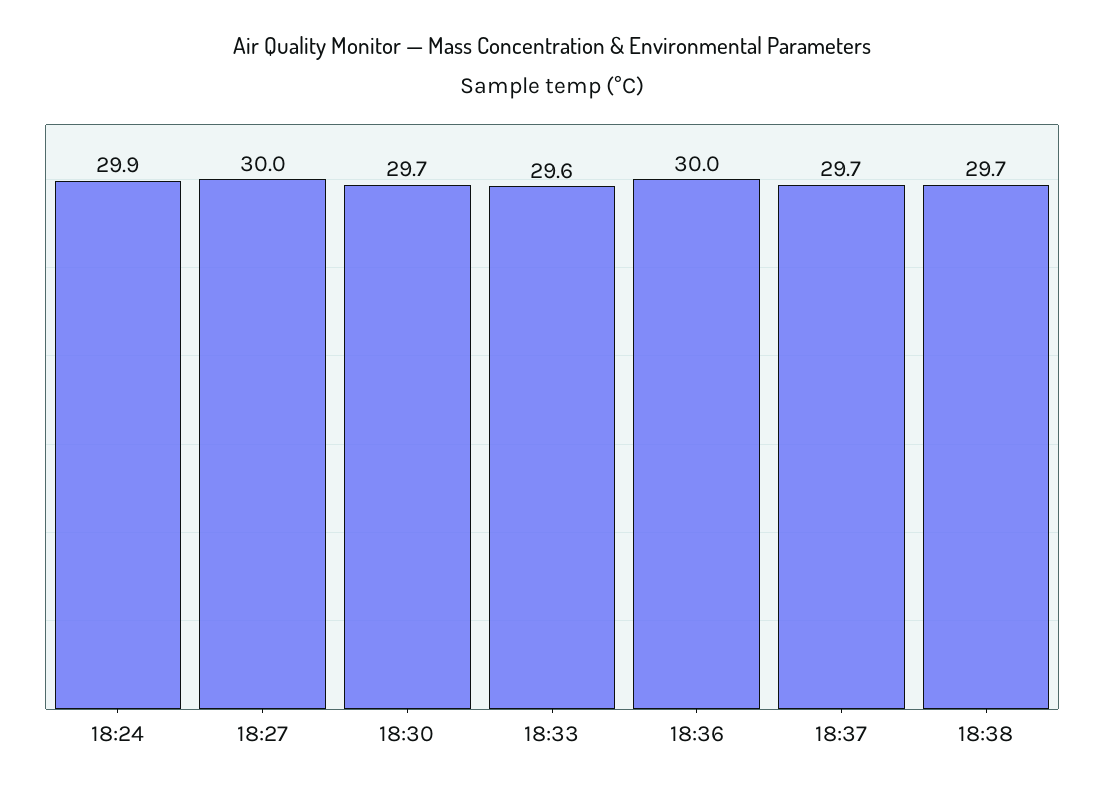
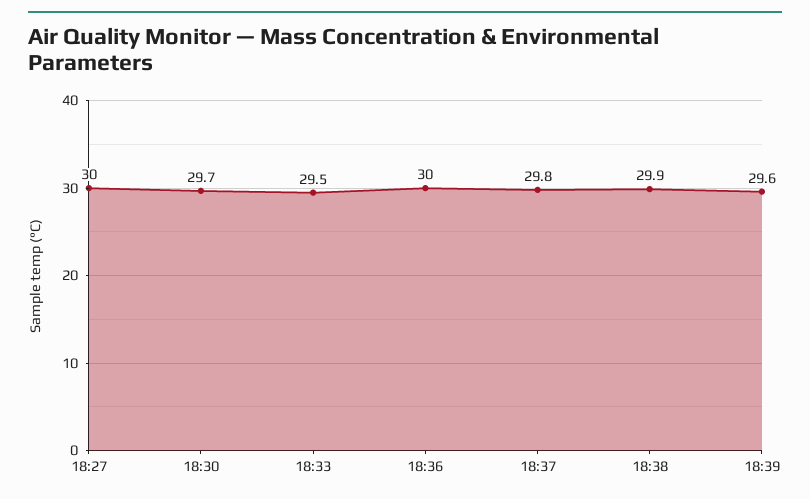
18:24: 29.9 -> none
18:33: 29.6 -> 29.5
18:37: 29.7 -> 29.8
18:38: 29.7 -> 29.9
18:39: none -> 29.6

